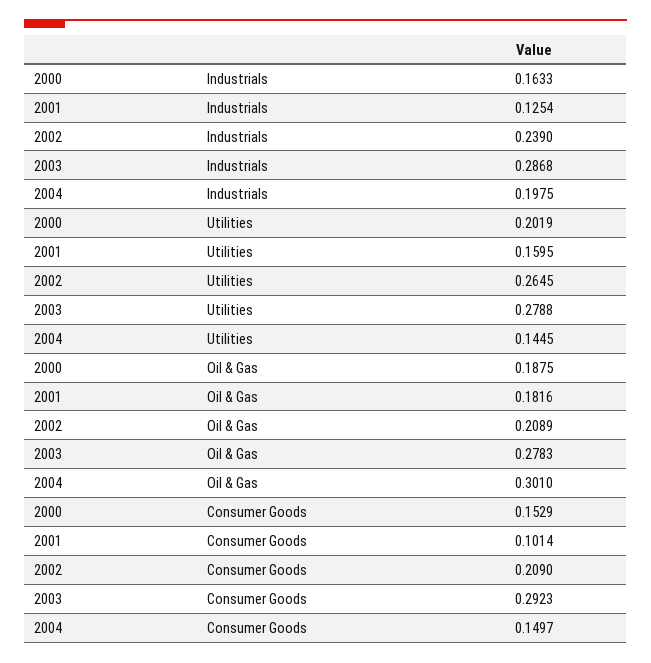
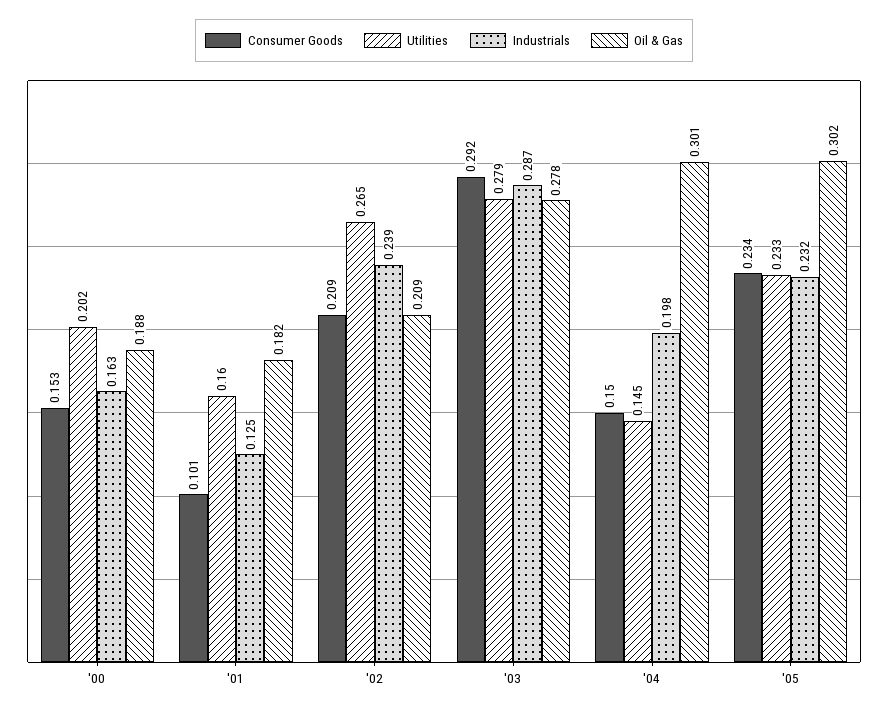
Consumer Goods, '05: none -> 0.234
Utilities, '05: none -> 0.233
Industrials, '05: none -> 0.232
Oil & Gas, '05: none -> 0.302

